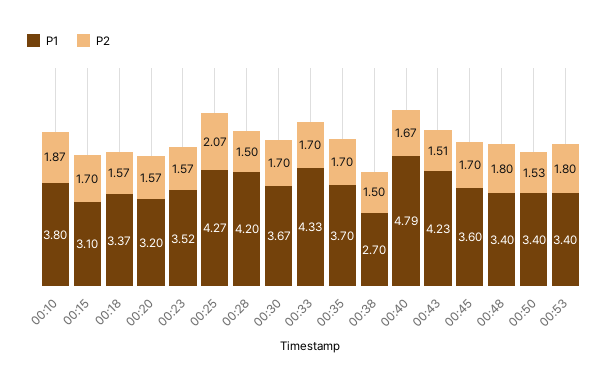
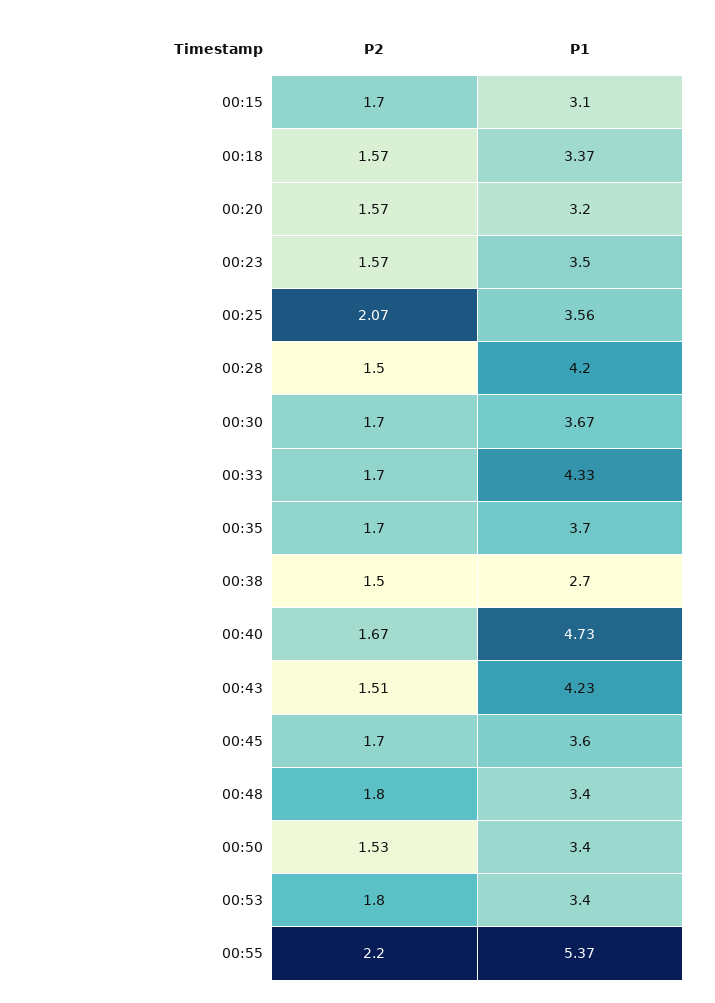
P1, 00:10: 3.8 -> none
P2, 00:10: 1.87 -> none
P1, 00:23: 3.52 -> 3.5
P1, 00:25: 4.27 -> 3.56
P1, 00:40: 4.79 -> 4.73
P2, 00:55: none -> 2.2
P1, 00:55: none -> 5.37

